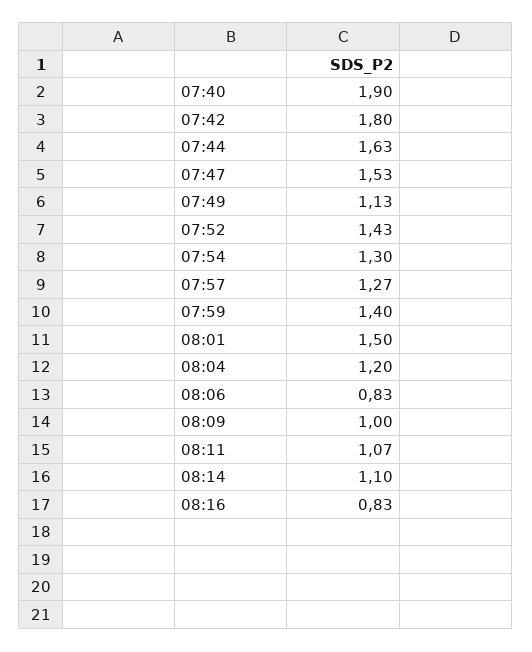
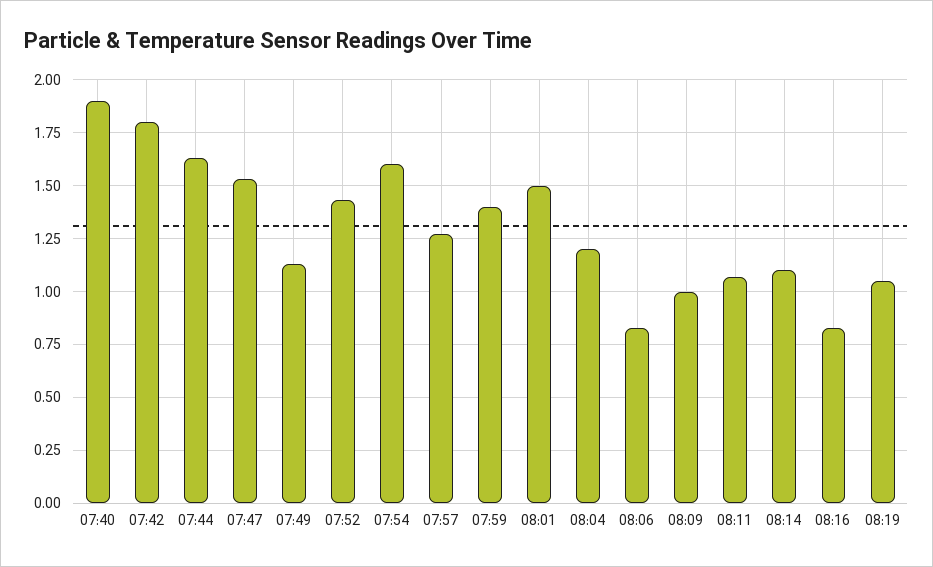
07:54: 1.3 -> 1.6
08:19: none -> 1.05

